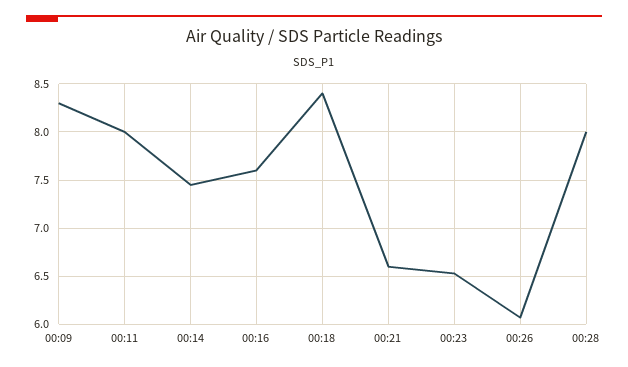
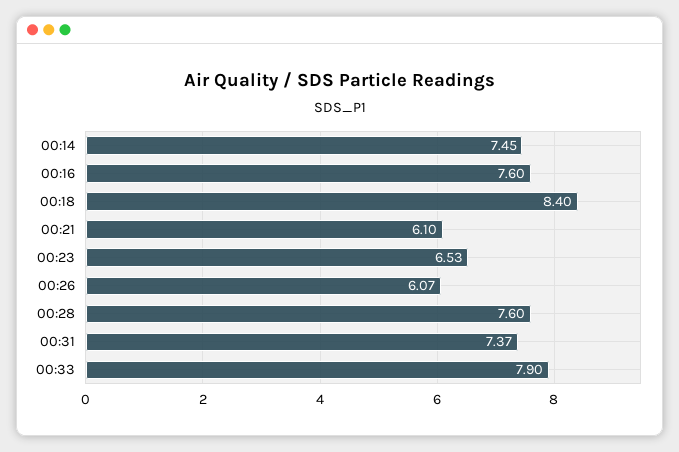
00:09: 8.3 -> none
00:11: 8 -> none
00:21: 6.6 -> 6.1
00:28: 8 -> 7.6
00:31: none -> 7.37
00:33: none -> 7.9

